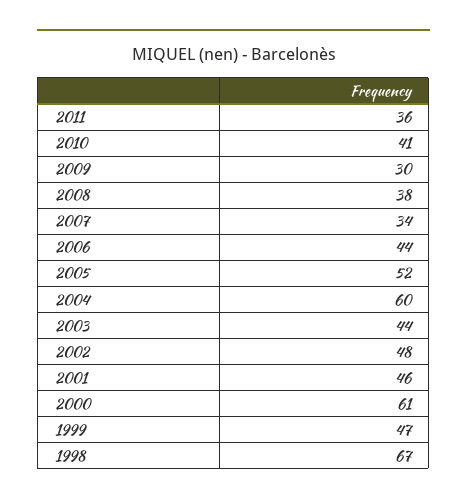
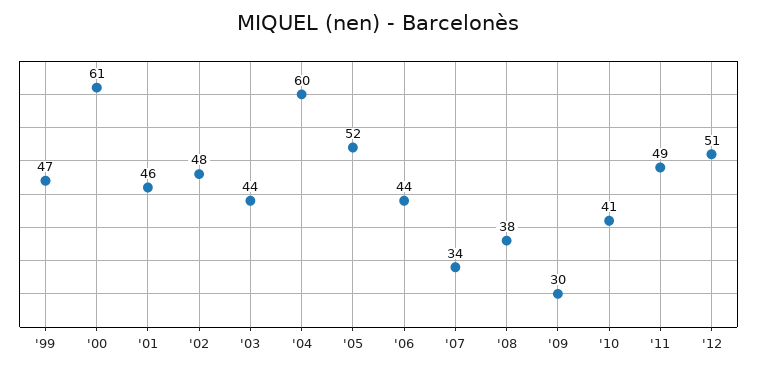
2011: 36 -> 49
1998: 67 -> none
'12: none -> 51

